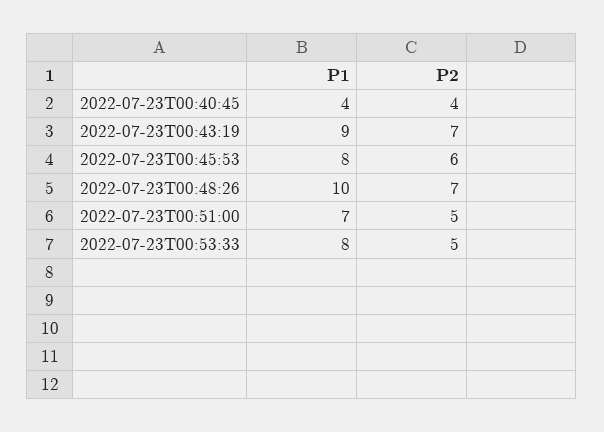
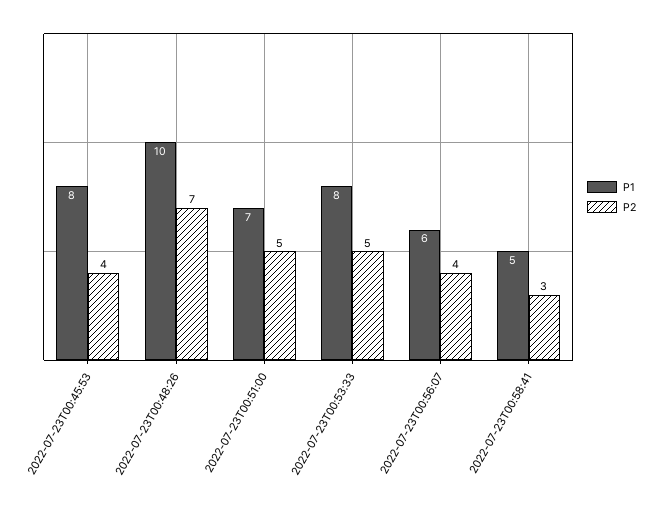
P1, 2022-07-23T00:40:45: 4 -> none
P2, 2022-07-23T00:40:45: 4 -> none
P1, 2022-07-23T00:43:19: 9 -> none
P2, 2022-07-23T00:43:19: 7 -> none
P2, 2022-07-23T00:45:53: 6 -> 4
P1, 2022-07-23T00:56:07: none -> 6
P2, 2022-07-23T00:56:07: none -> 4
P1, 2022-07-23T00:58:41: none -> 5
P2, 2022-07-23T00:58:41: none -> 3

